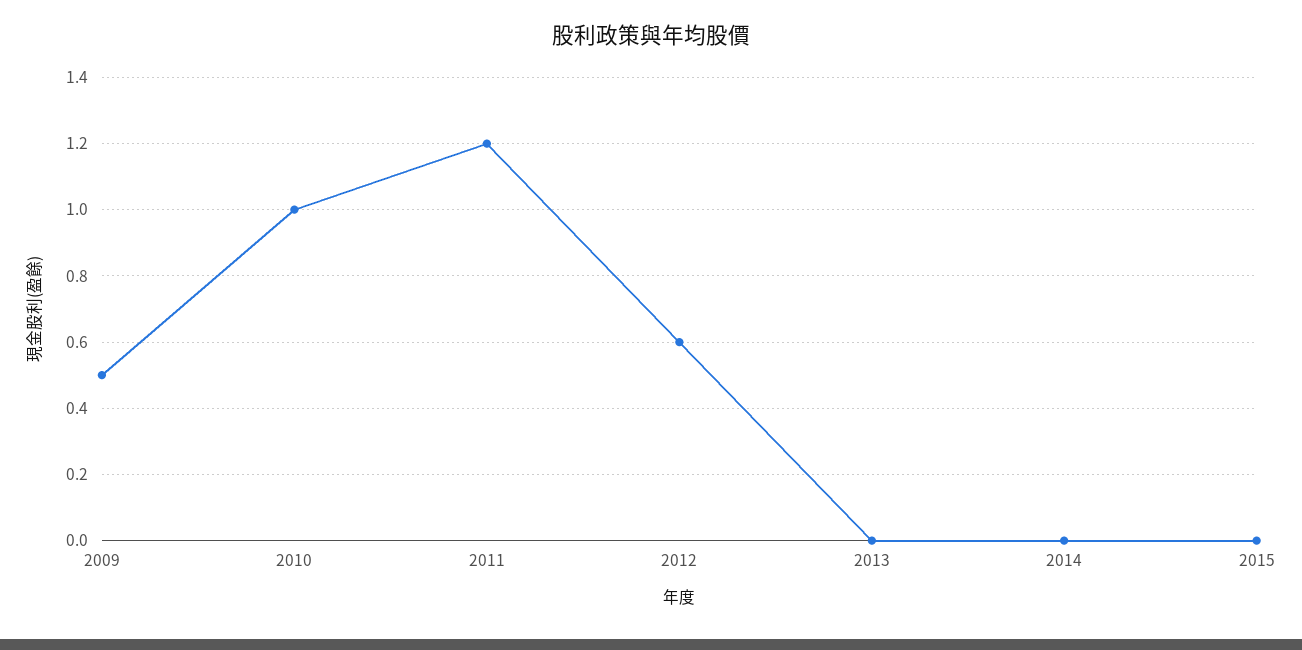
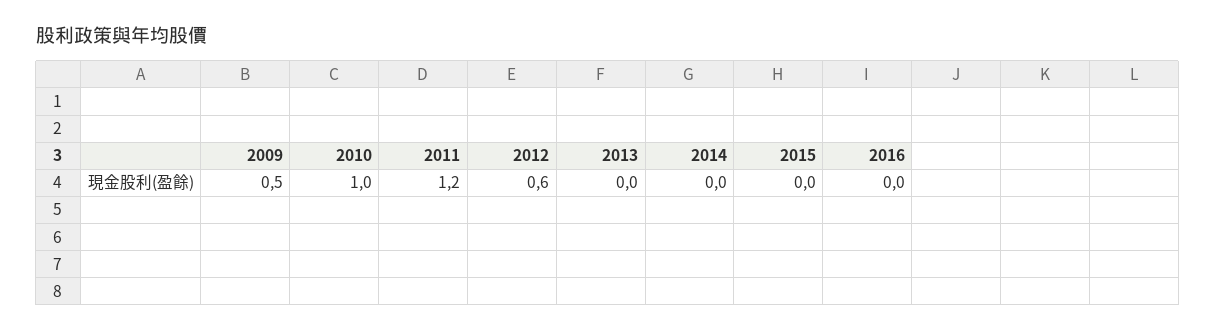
2016: none -> 0

